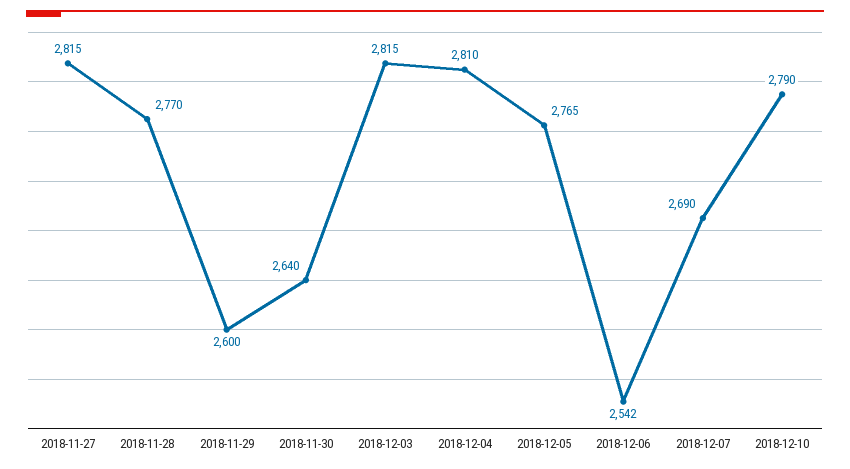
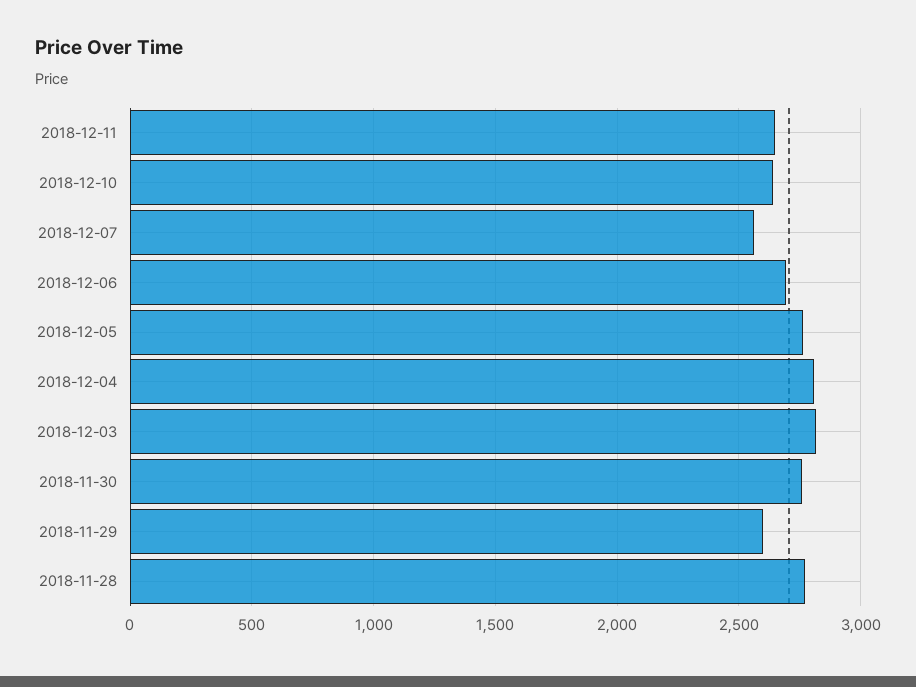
2018-11-27: 2815 -> none
2018-11-30: 2640 -> 2750
2018-12-06: 2542 -> 2700
2018-12-07: 2690 -> 2550
2018-12-10: 2790 -> 2650
2018-12-11: none -> 2650

